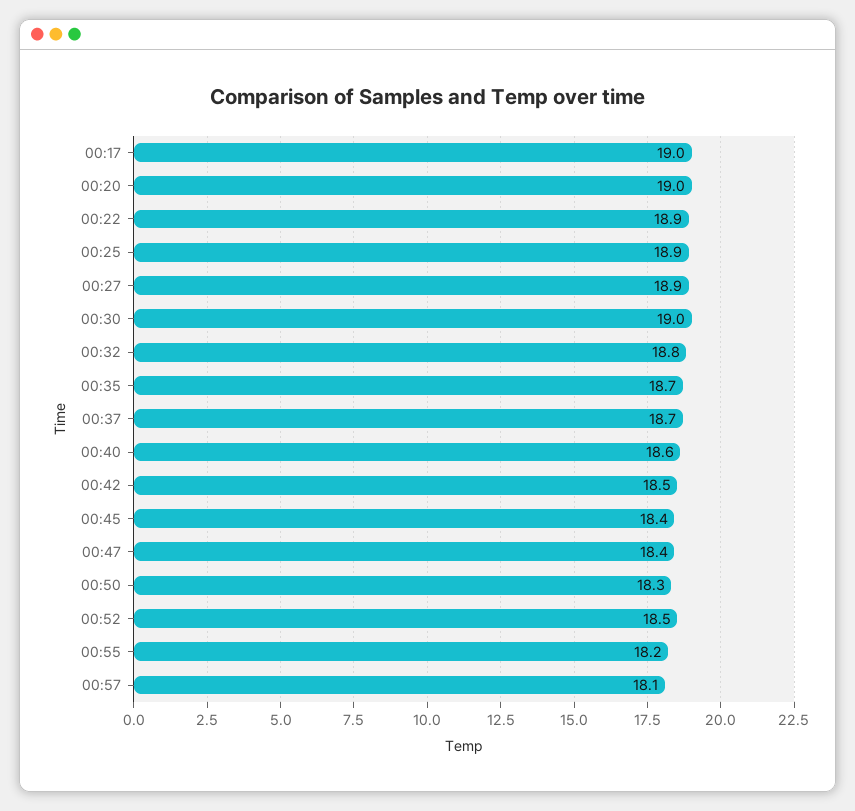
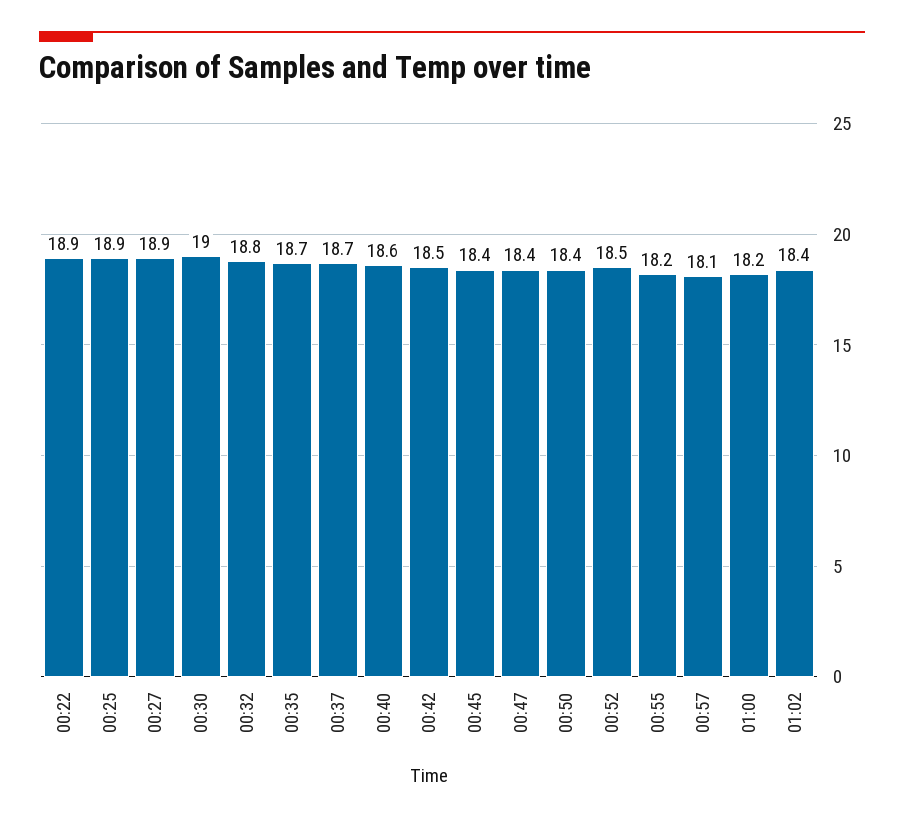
00:17: 19 -> none
00:20: 19 -> none
00:50: 18.3 -> 18.4
01:00: none -> 18.2
01:02: none -> 18.4

